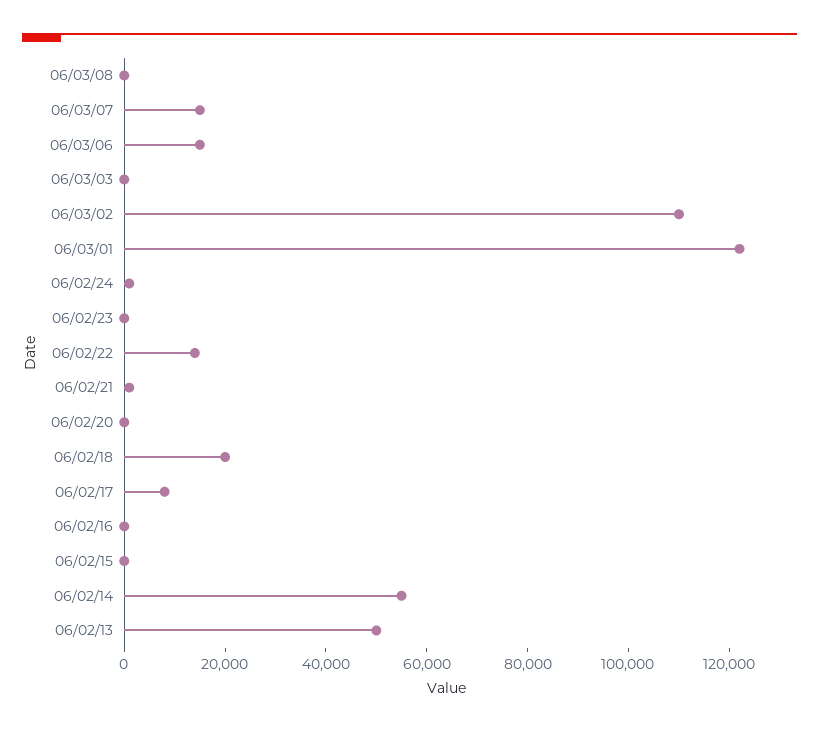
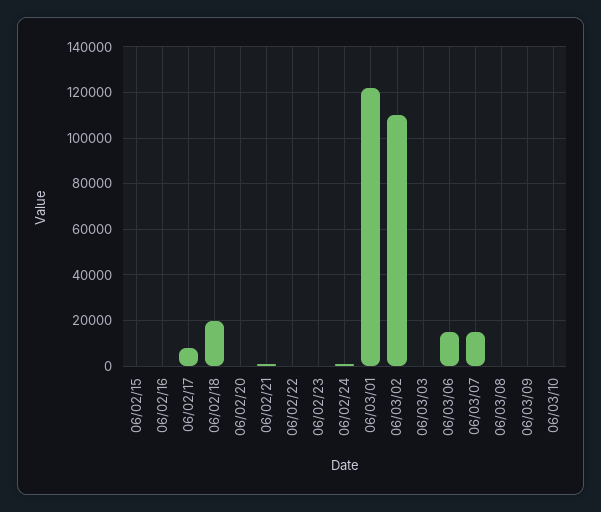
06/02/22: 15000 -> 0
06/02/14: 55000 -> none
06/02/13: 50000 -> none
06/03/09: none -> 0
06/03/10: none -> 0

